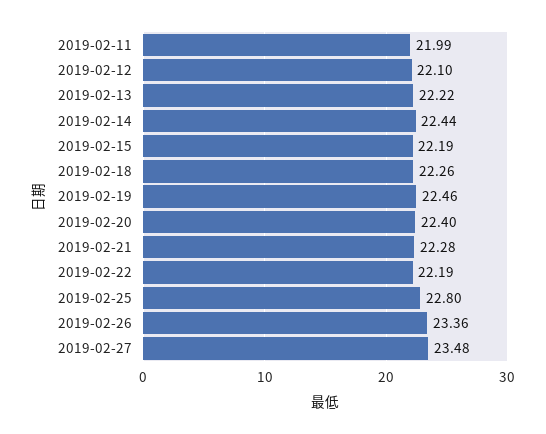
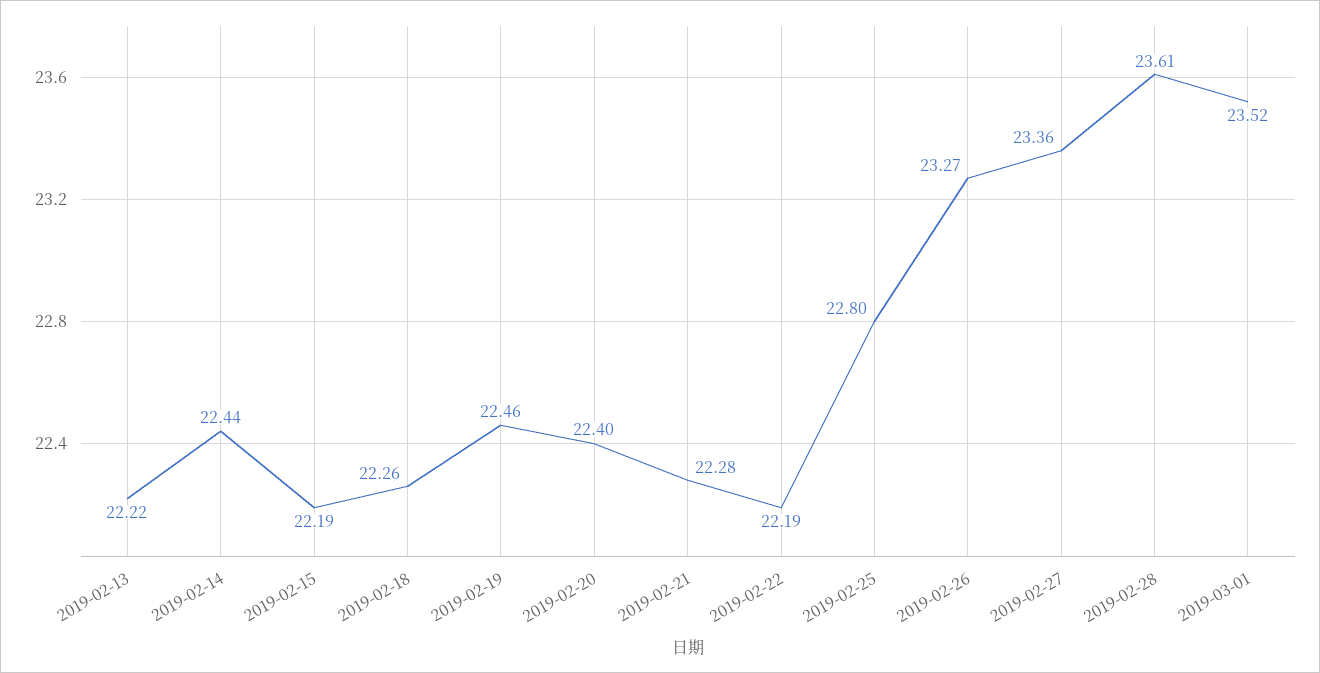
2019-02-11: 21.99 -> none
2019-02-12: 22.1 -> none
2019-02-26: 23.36 -> 23.27
2019-02-27: 23.48 -> 23.36
2019-02-28: none -> 23.61
2019-03-01: none -> 23.52

